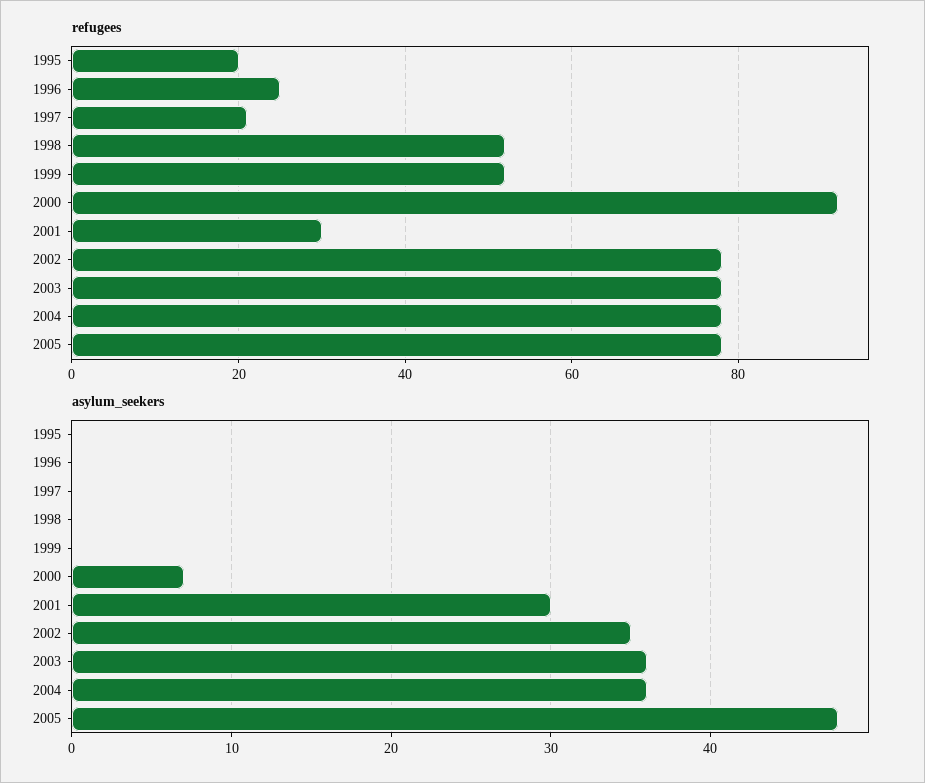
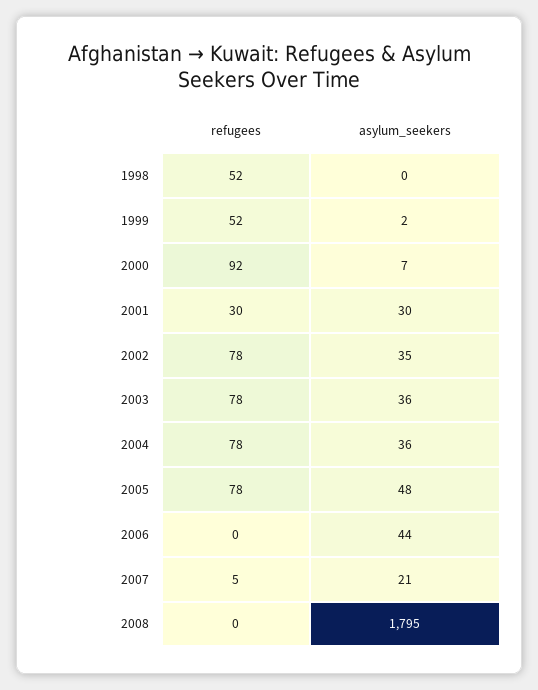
refugees, 1995: 20 -> none
refugees, 1996: 25 -> none
refugees, 1997: 20 -> none
asylum_seekers, 1995: 0 -> none
asylum_seekers, 1996: 0 -> none
asylum_seekers, 1997: 0 -> none
asylum_seekers, 1999: 0 -> 2
refugees, 2006: none -> 0
asylum_seekers, 2006: none -> 44
refugees, 2007: none -> 5
asylum_seekers, 2007: none -> 21
refugees, 2008: none -> 0
asylum_seekers, 2008: none -> 1795

